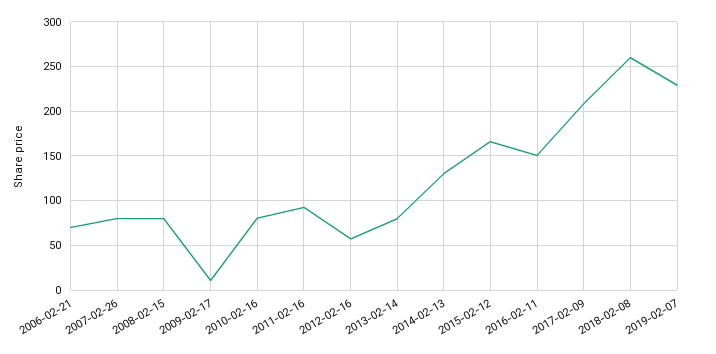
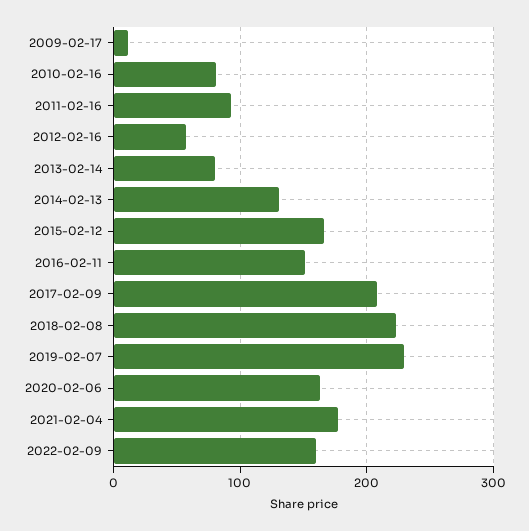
2006-02-21: 70 -> none
2007-02-26: 80 -> none
2008-02-15: 80 -> none
2018-02-08: 260 -> 220
2020-02-06: none -> 160
2021-02-04: none -> 180
2022-02-09: none -> 160

